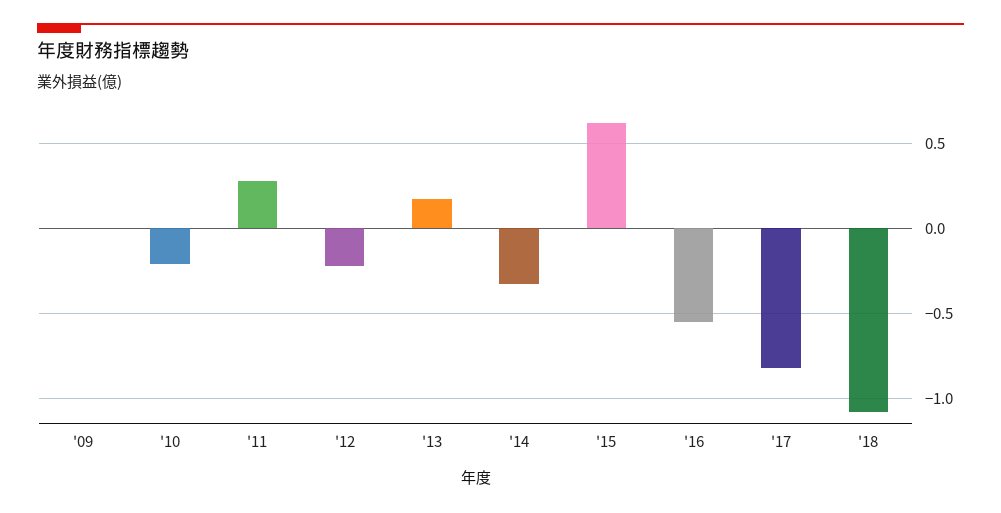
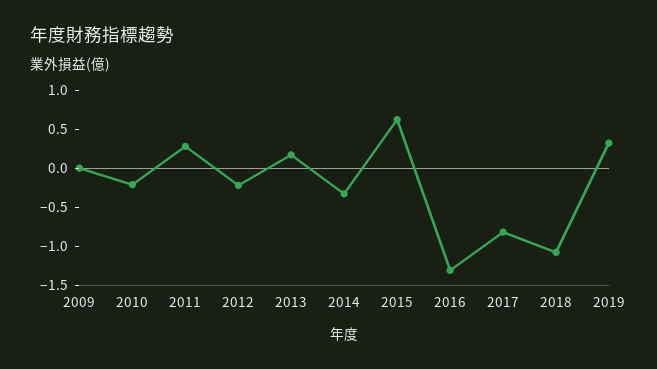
'16: -0.55 -> -1.25
2019: none -> 0.25

